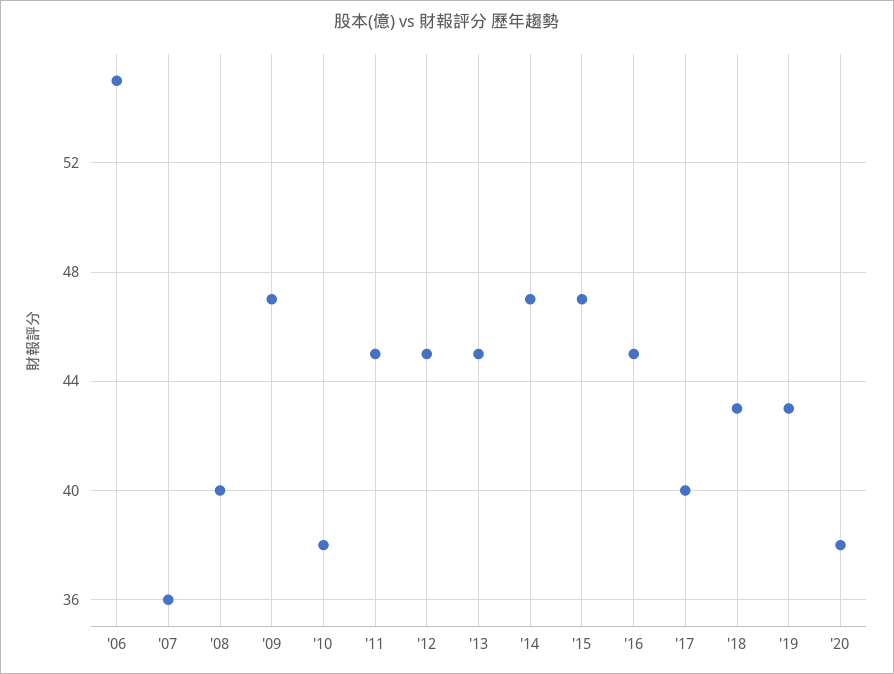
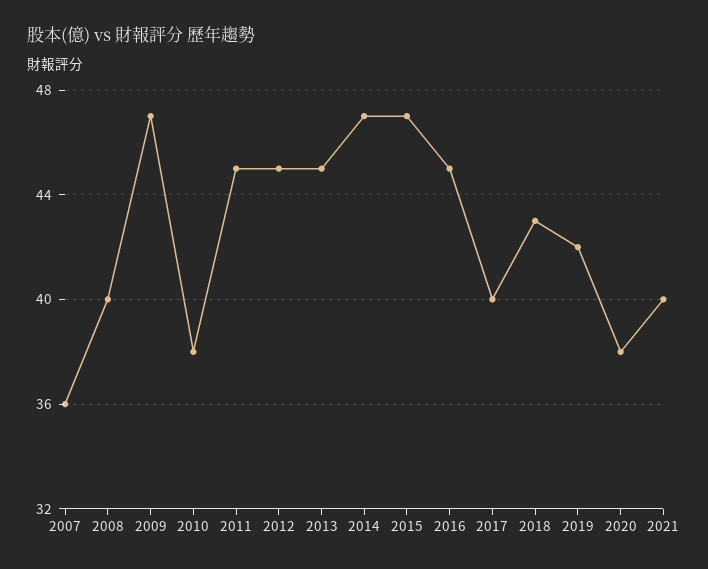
'06: 55 -> none
'19: 43 -> 42
2021: none -> 40

